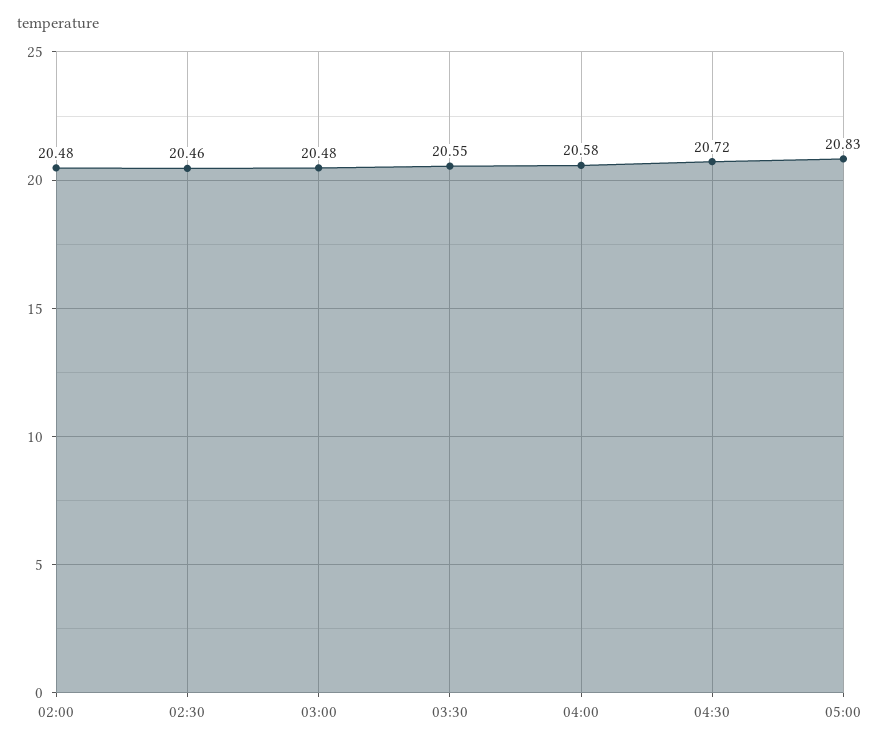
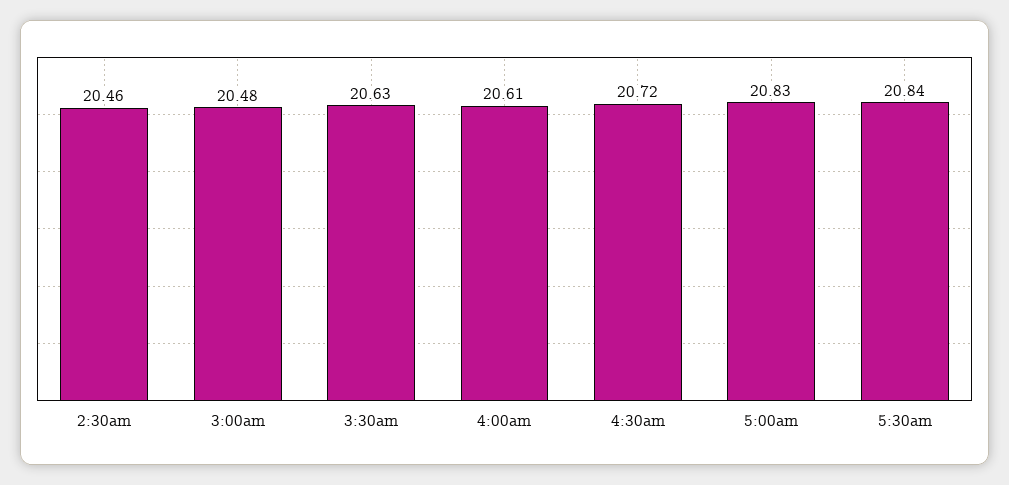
02:00: 20.48 -> none
03:30: 20.55 -> 20.63
04:00: 20.58 -> 20.61
5:30am: none -> 20.84

